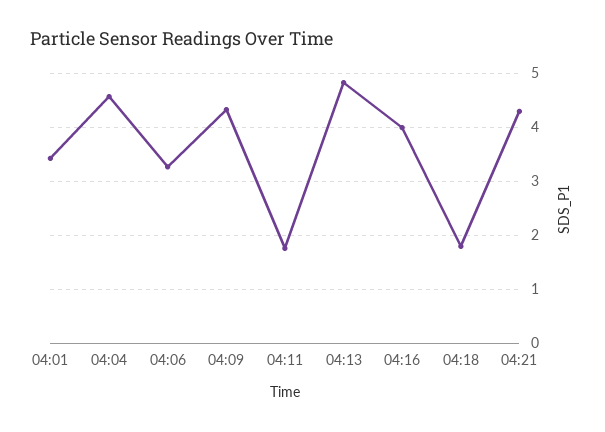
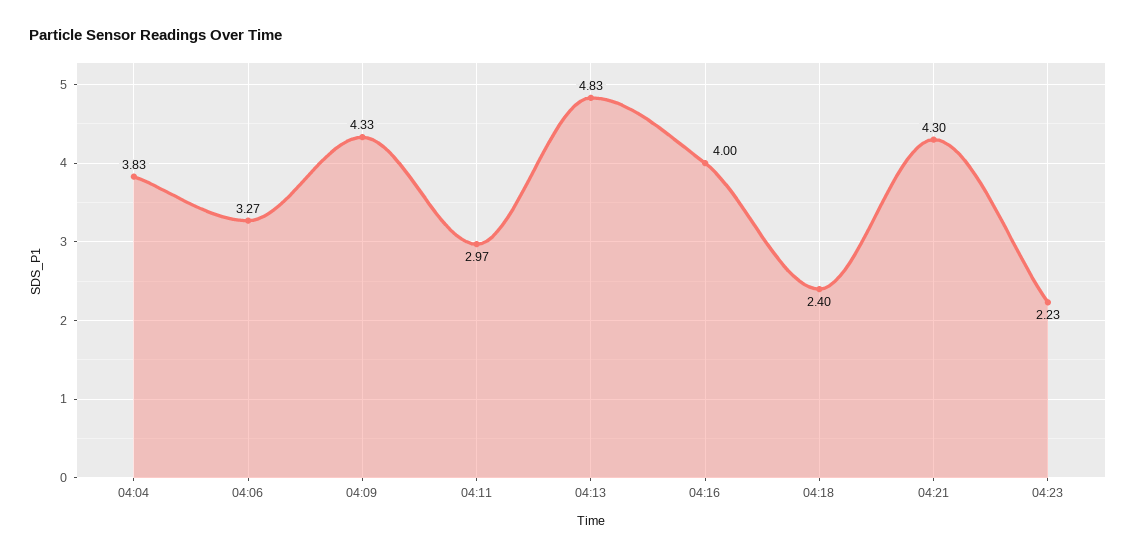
04:01: 3.4 -> none
04:04: 4.6 -> 3.83
04:11: 1.8 -> 2.97
04:18: 1.8 -> 2.4
04:23: none -> 2.23

